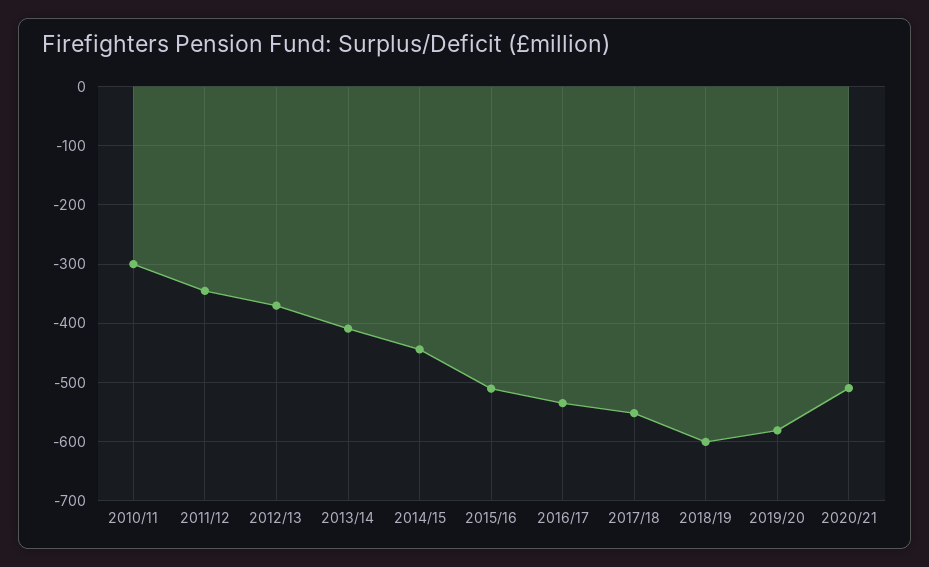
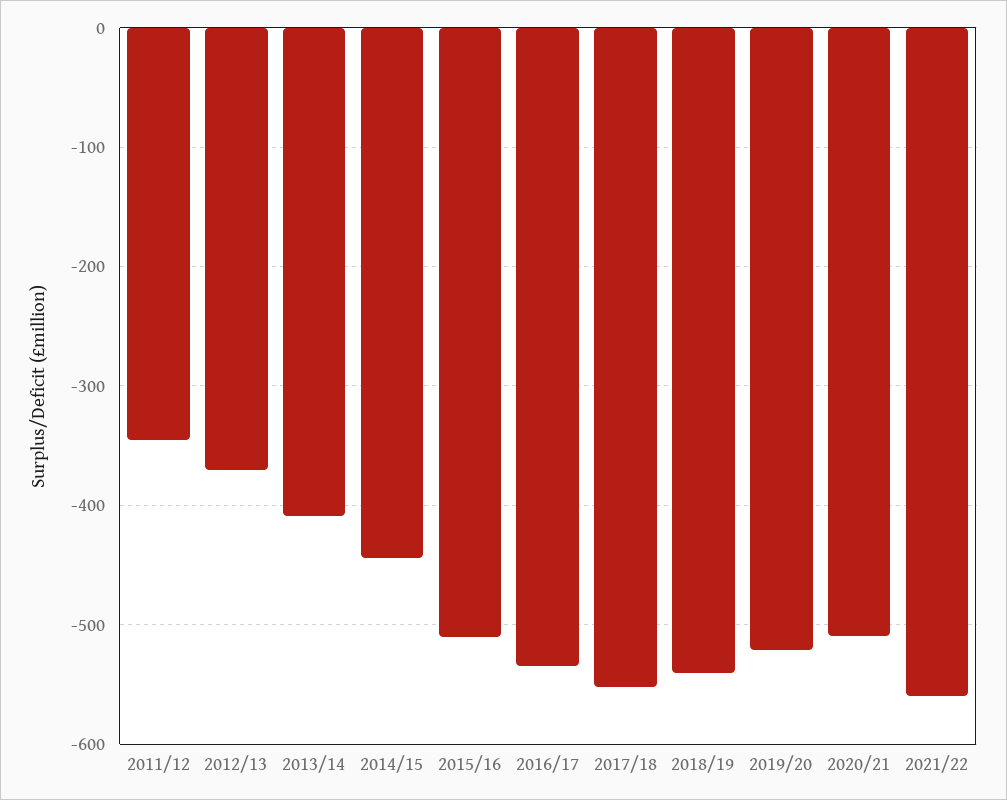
2010/11: -300 -> none
2018/19: -600 -> -540
2019/20: -580 -> -520
2021/22: none -> -560

